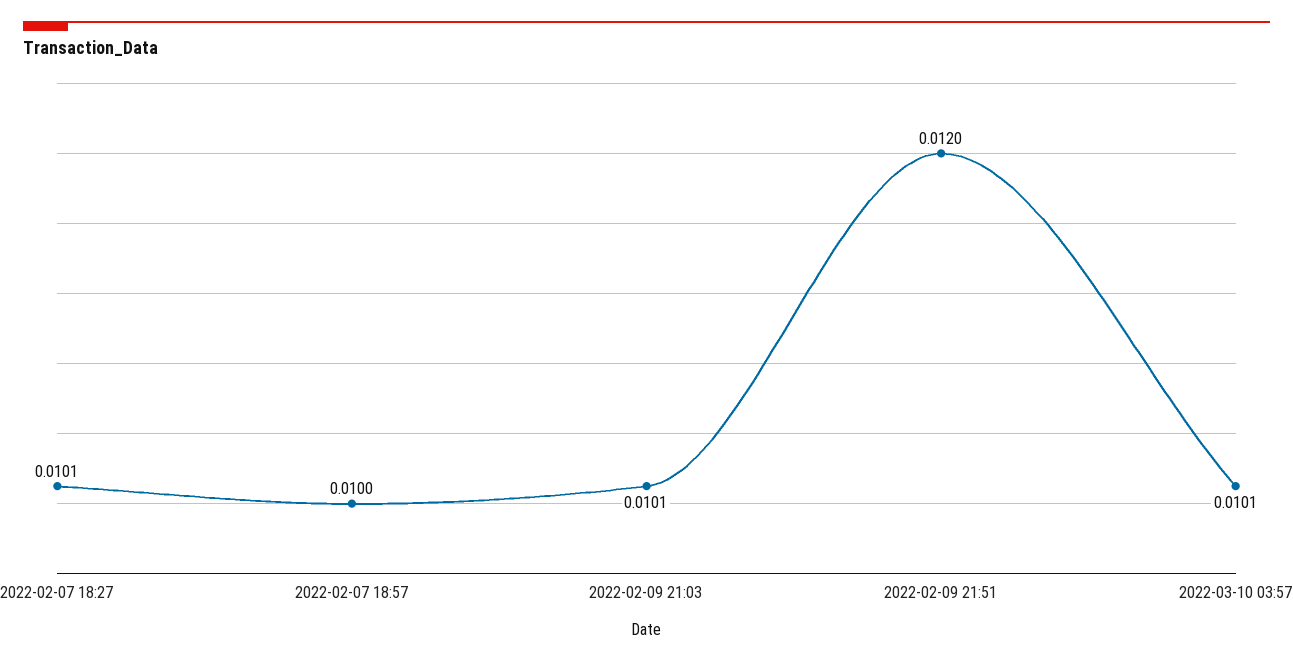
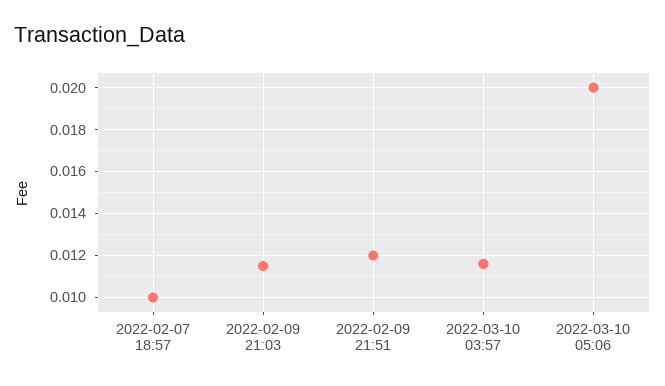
2022-02-07 18:27: 0.0101 -> none
2022-02-09 21:03: 0.0101 -> 0.0115
2022-03-10 03:57: 0.0101 -> 0.0115
2022-03-10 05:06: none -> 0.02

